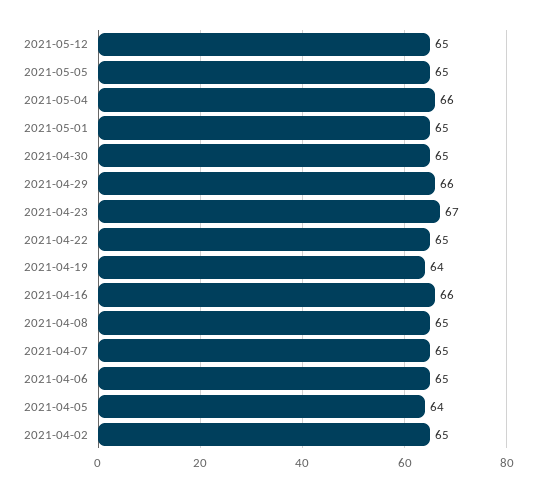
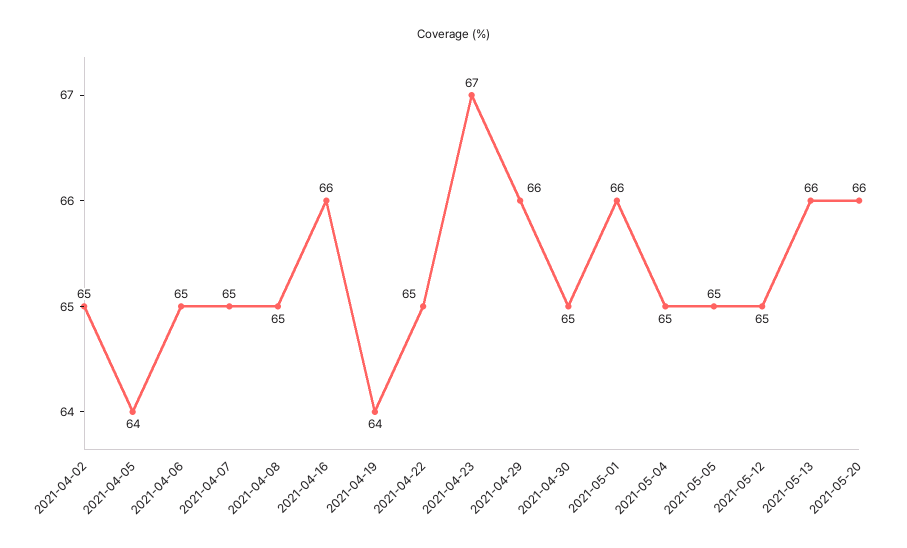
2021-05-04: 66 -> 65
2021-05-01: 65 -> 66
2021-05-13: none -> 66
2021-05-20: none -> 66

